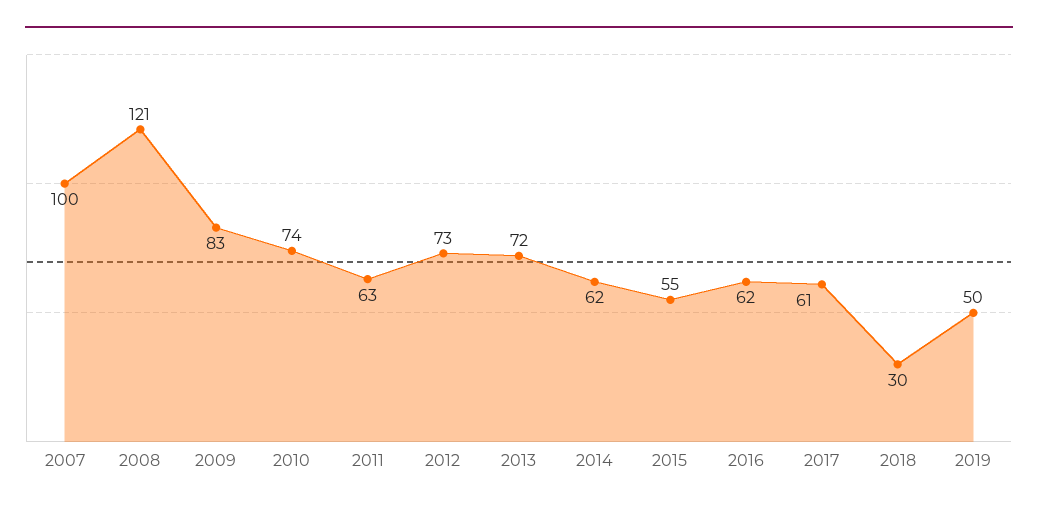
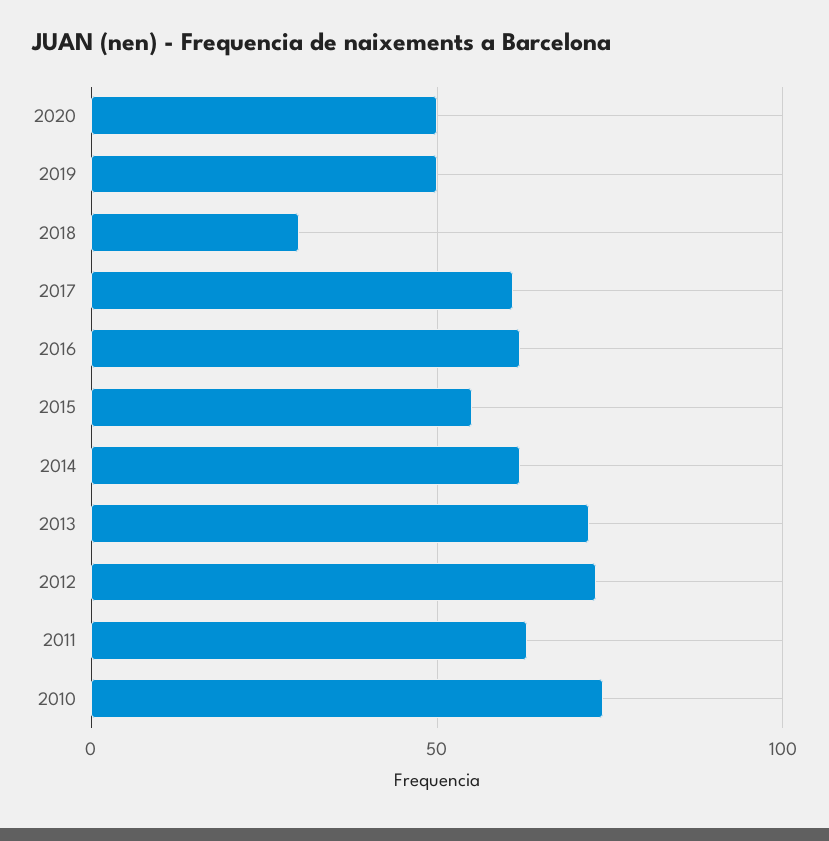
2007: 100 -> none
2008: 121 -> none
2009: 83 -> none
2020: none -> 50

